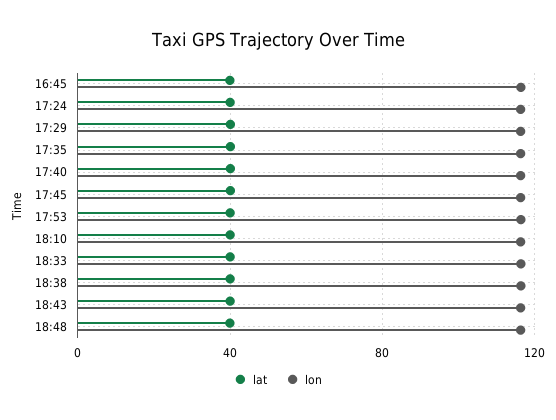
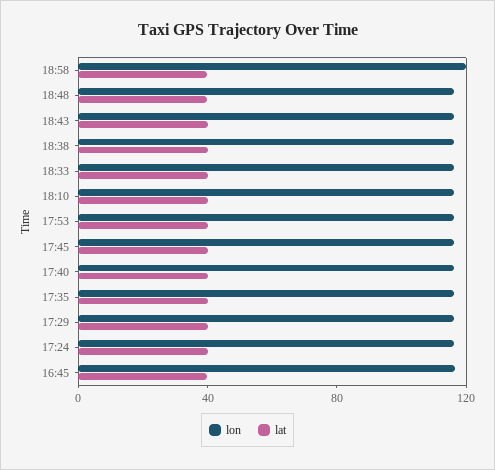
lon, 18:58: none -> 120
lat, 18:58: none -> 40

